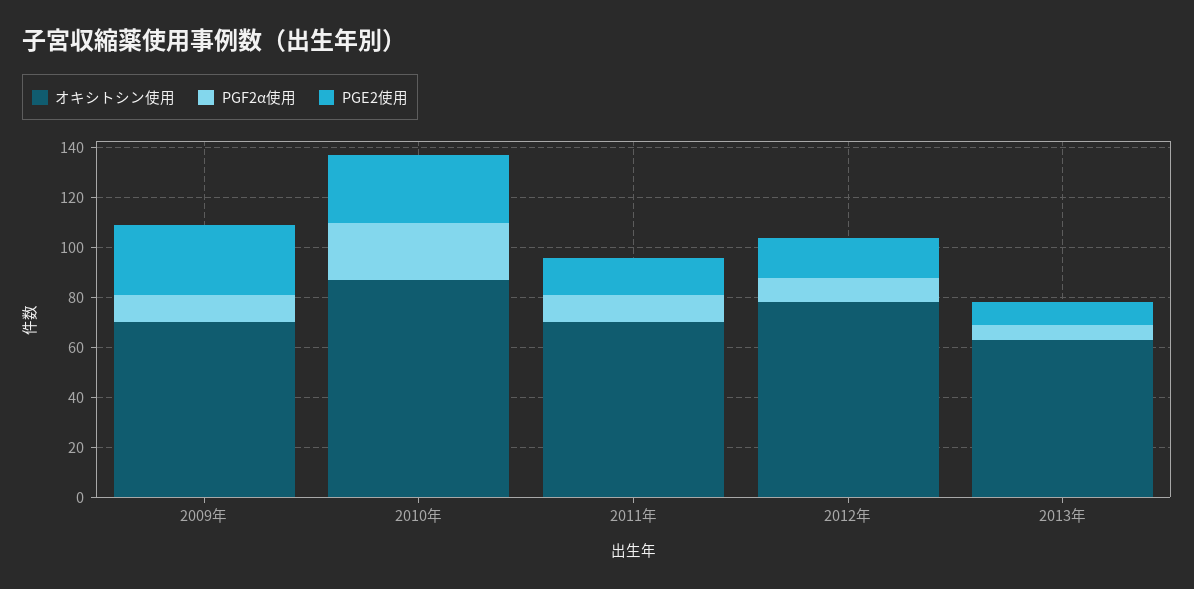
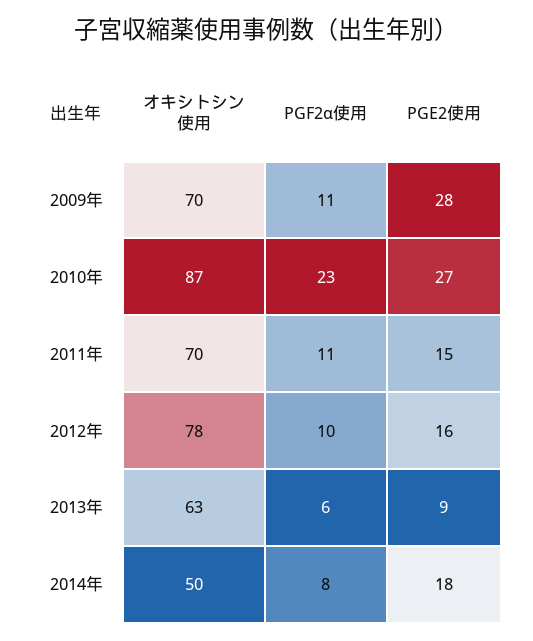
オキシトシン使用, 2014年: none -> 50
PGF2α使用, 2014年: none -> 8
PGE2使用, 2014年: none -> 18

